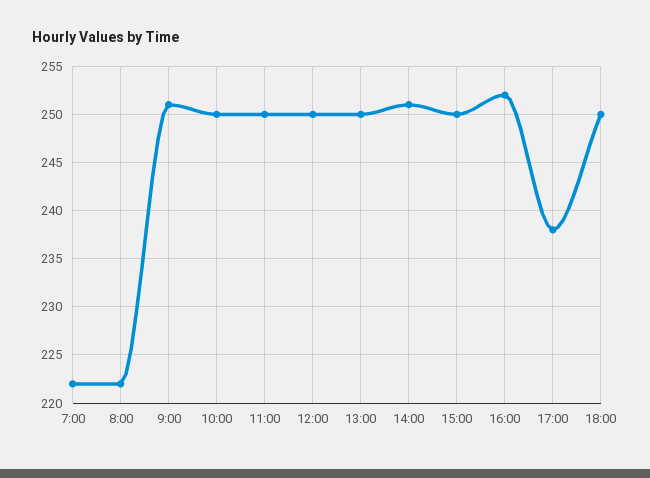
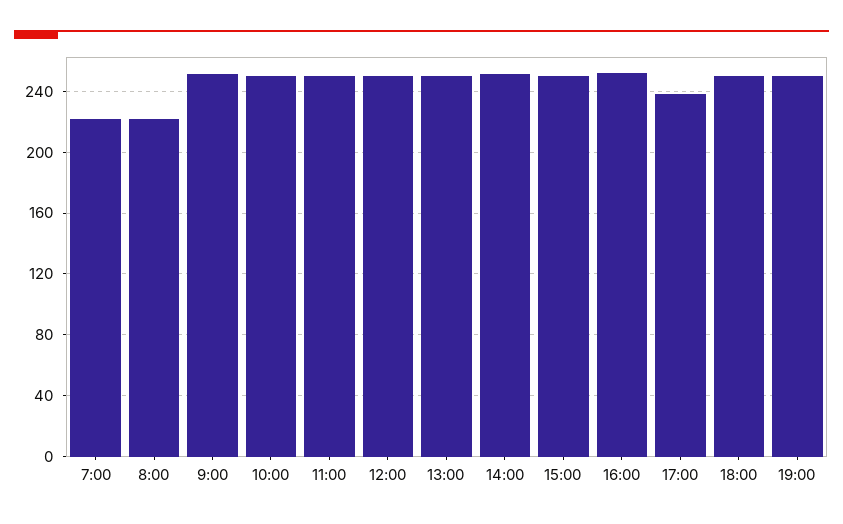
19:00: none -> 250

